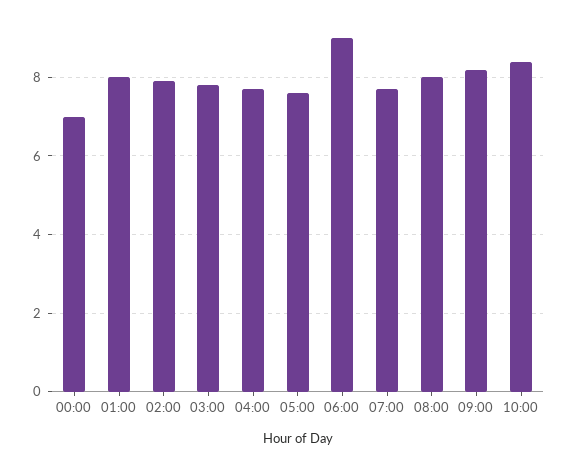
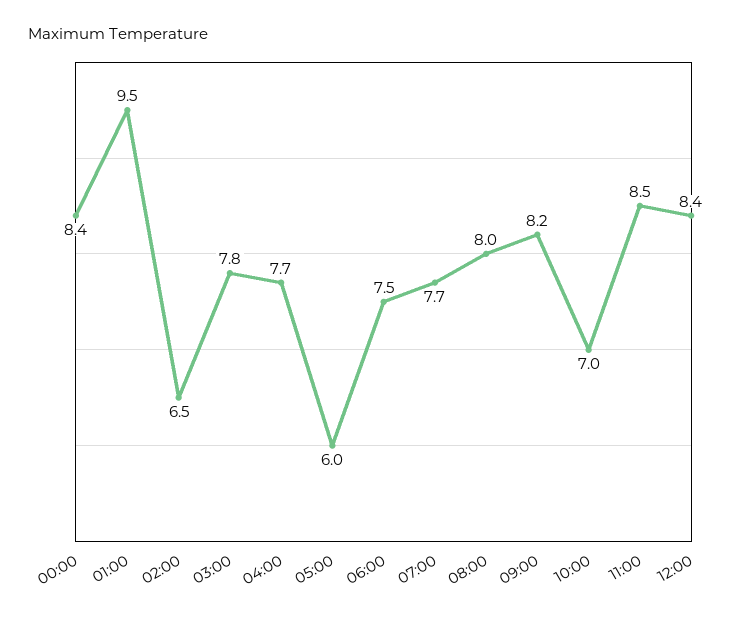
00:00: 7 -> 8.4
01:00: 8 -> 9.5
02:00: 8 -> 6.5
05:00: 7.5 -> 6
06:00: 9 -> 7.5
10:00: 8.5 -> 7
11:00: none -> 8.5
12:00: none -> 8.4

